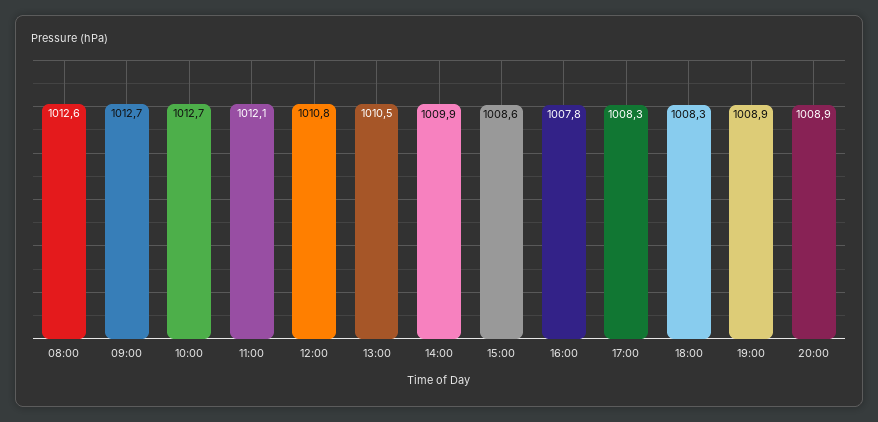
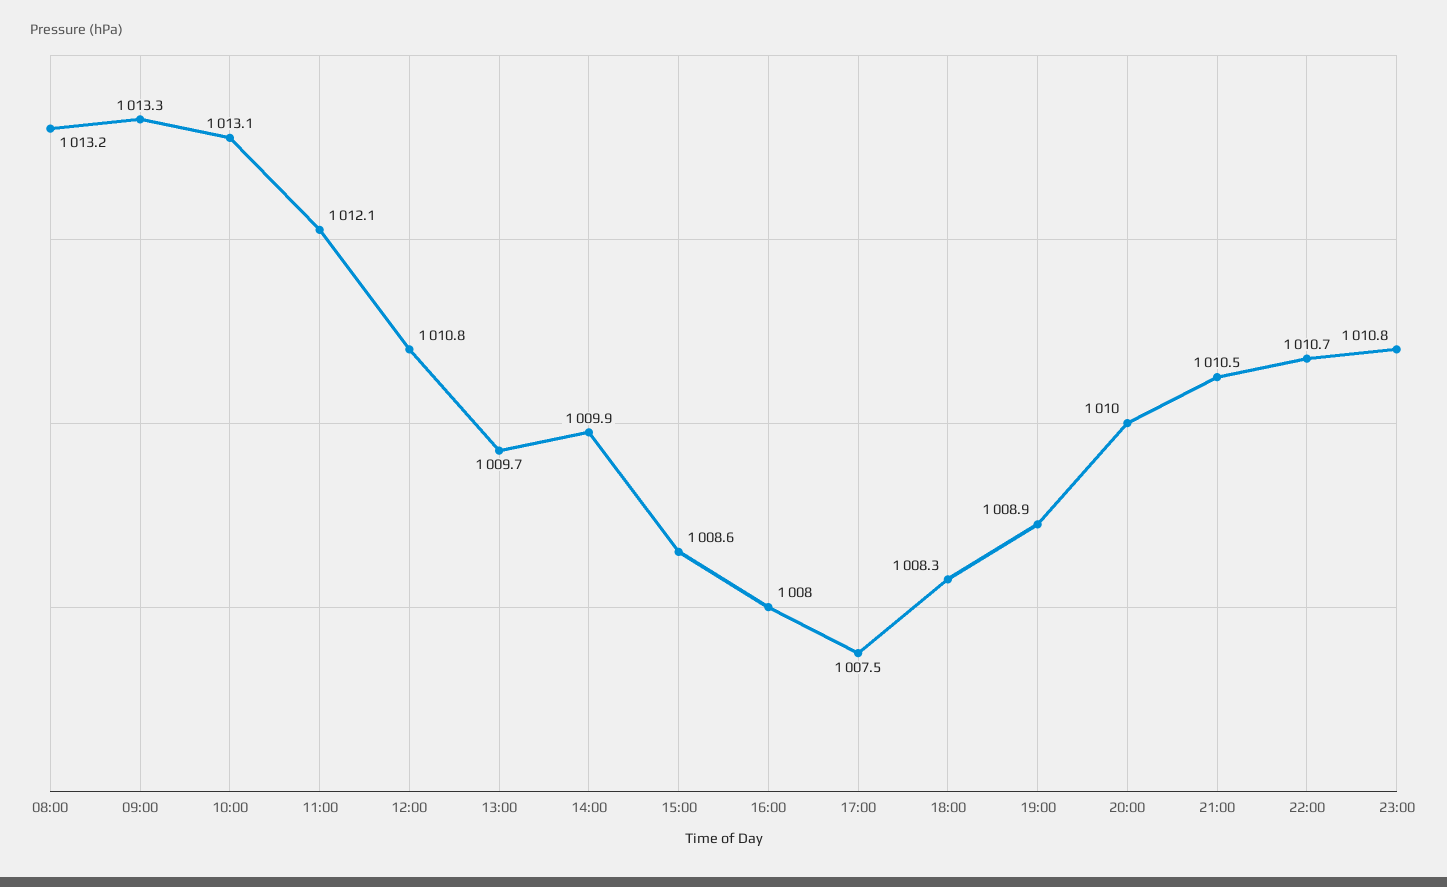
08:00: 1012.6 -> 1013.2
09:00: 1012.7 -> 1013.3
10:00: 1012.7 -> 1013.1
13:00: 1010.5 -> 1009.7
16:00: 1007.8 -> 1008
17:00: 1008.3 -> 1007.5
20:00: 1008.9 -> 1010
21:00: none -> 1010.5
22:00: none -> 1010.7
23:00: none -> 1010.8

